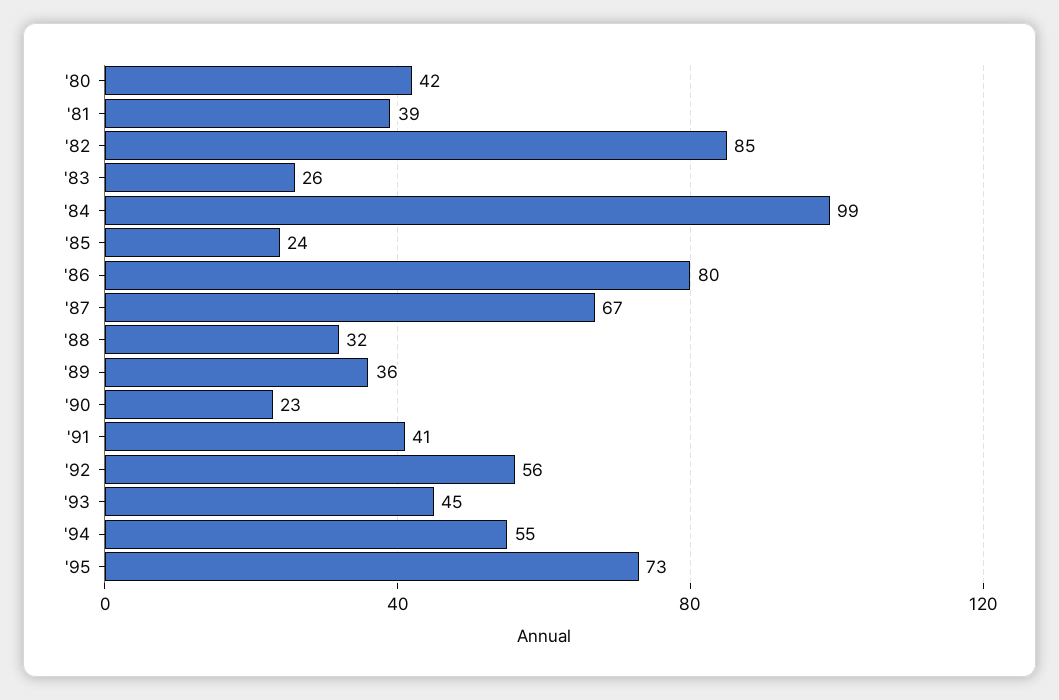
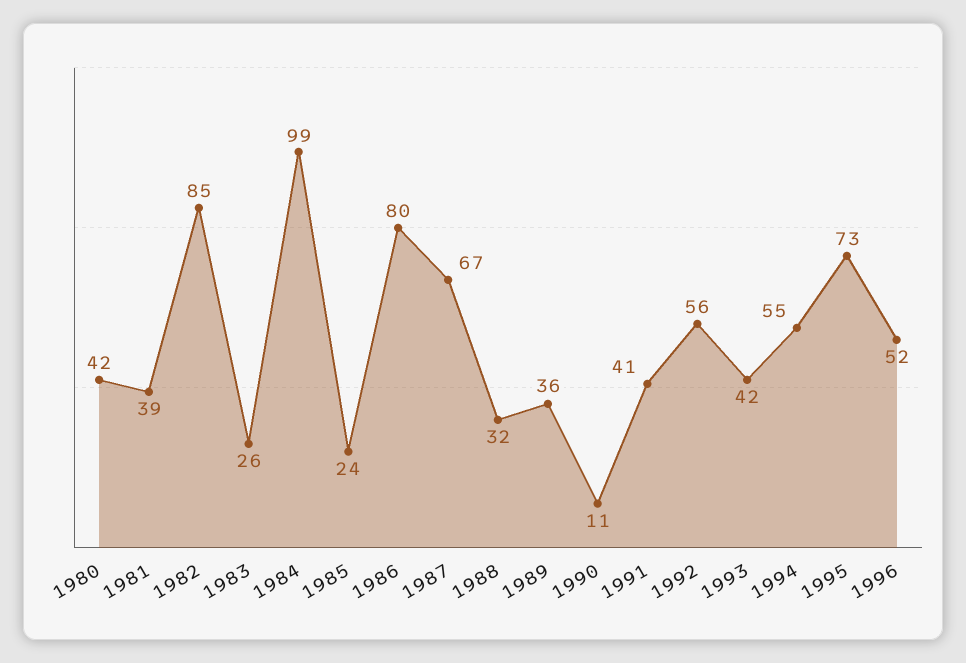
'90: 23 -> 11
'93: 45 -> 42
1996: none -> 52

